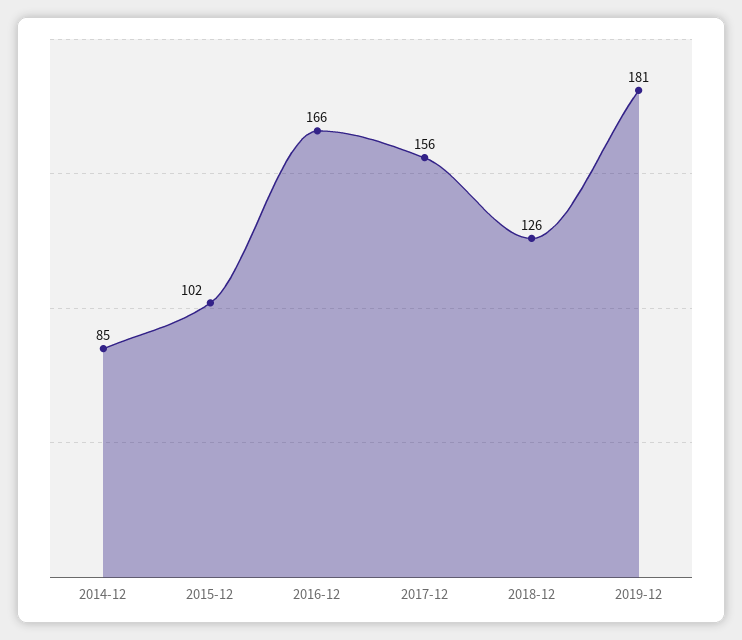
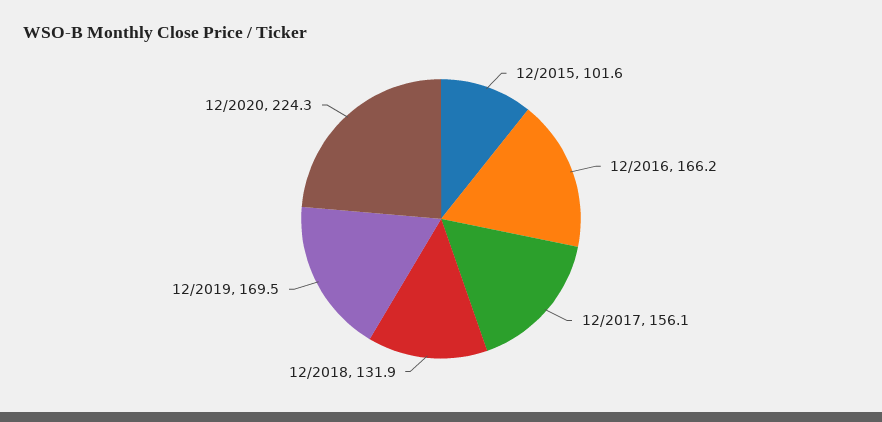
2014-12: 85 -> none
2018-12: 126 -> 131.9
2019-12: 181 -> 169.5
12/2020: none -> 224.3

